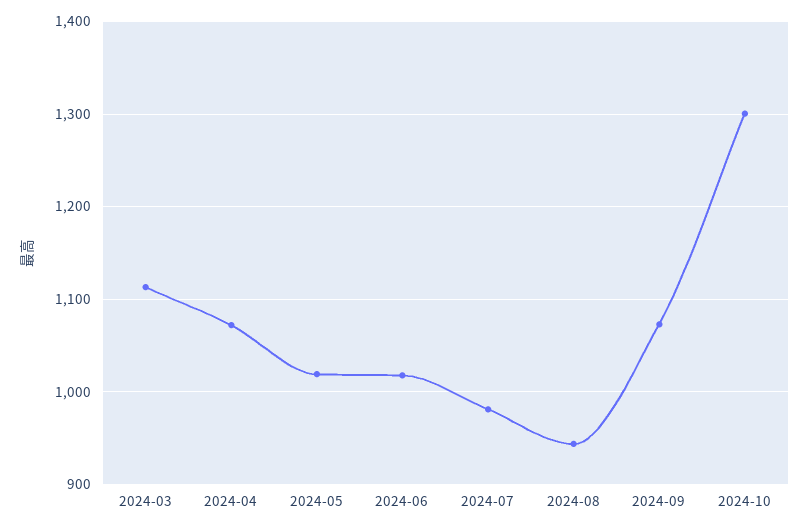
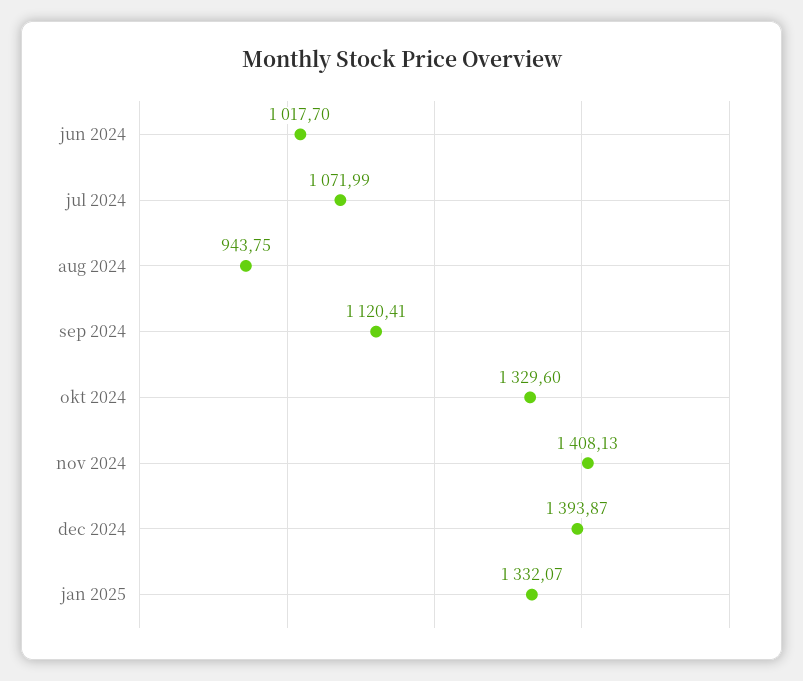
2024-03: 1110 -> none
2024-04: 1070 -> none
2024-05: 1020 -> none
2024-07: 980 -> 1071.99
2024-09: 1070 -> 1120.41
2024-10: 1300 -> 1329.6
nov 2024: none -> 1408.13
dec 2024: none -> 1393.87
jan 2025: none -> 1332.07

